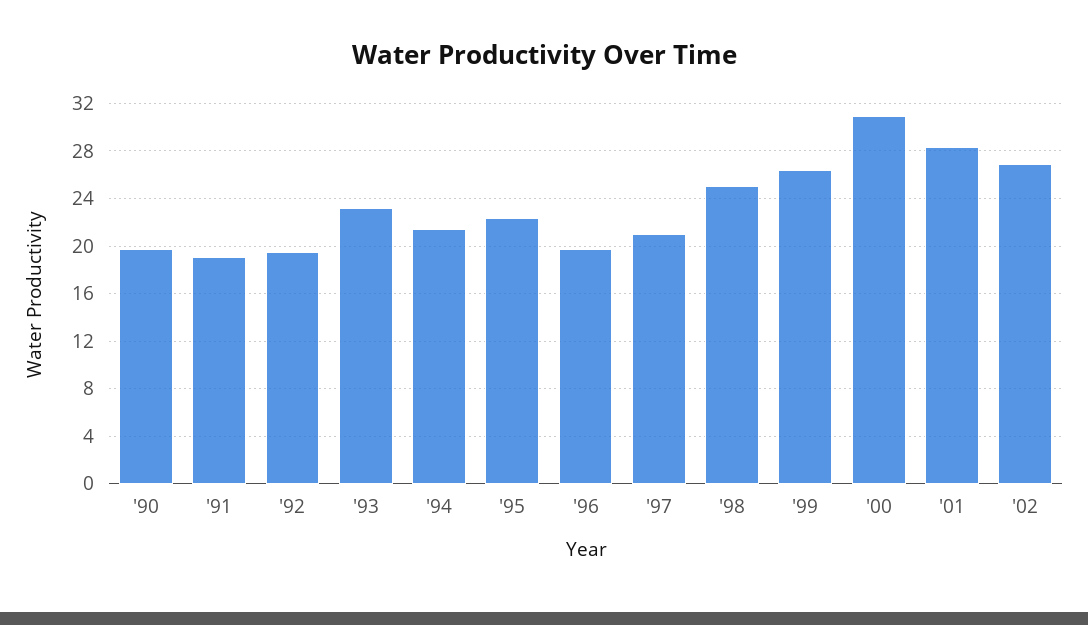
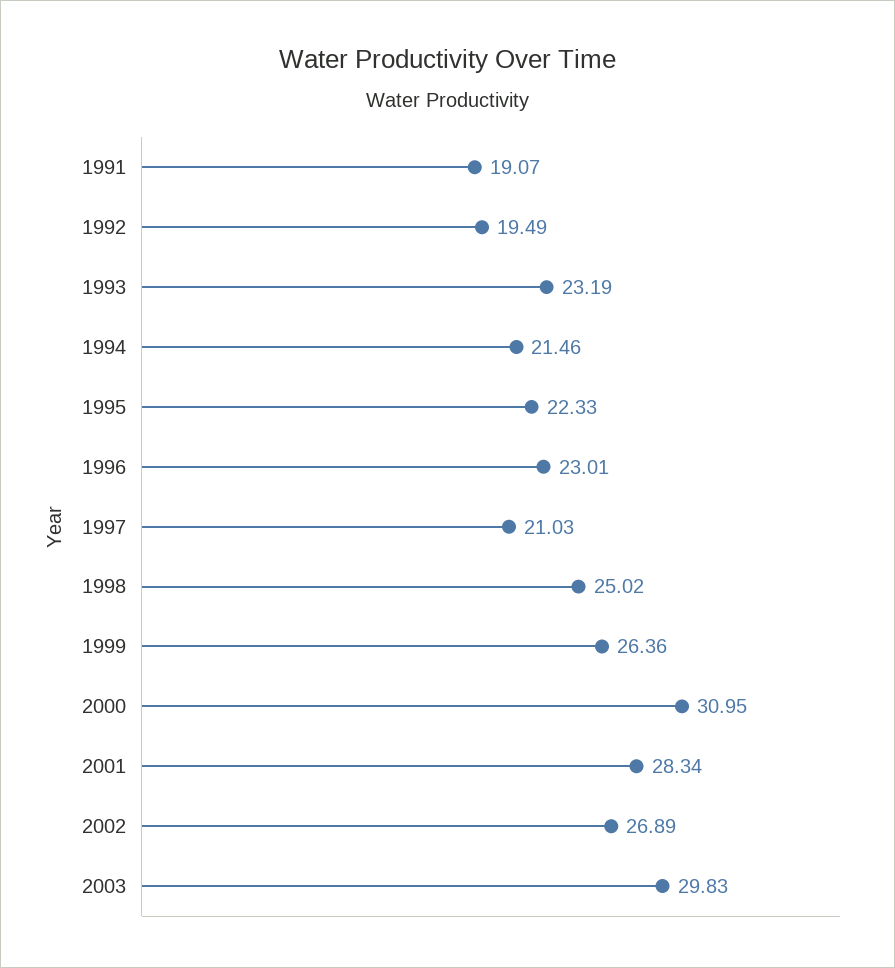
'90: 20 -> none
'96: 20 -> 23.01
2003: none -> 29.83

